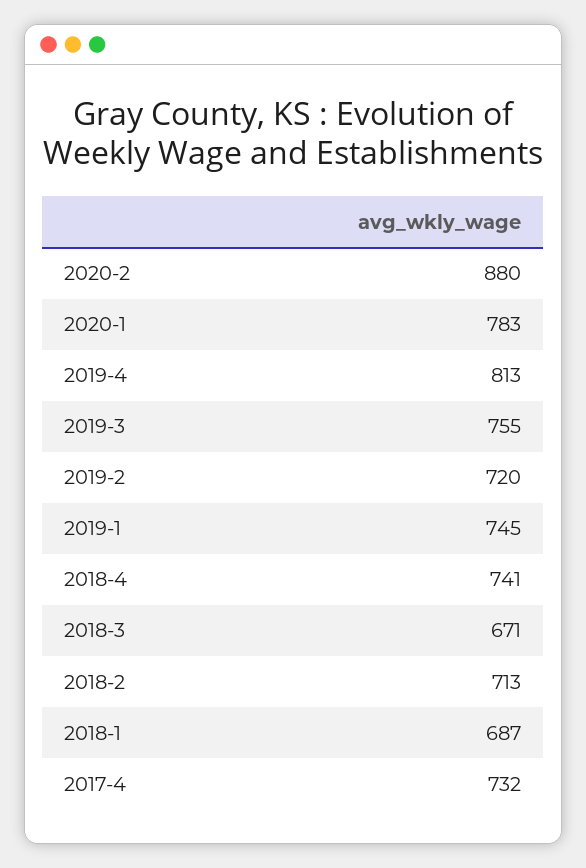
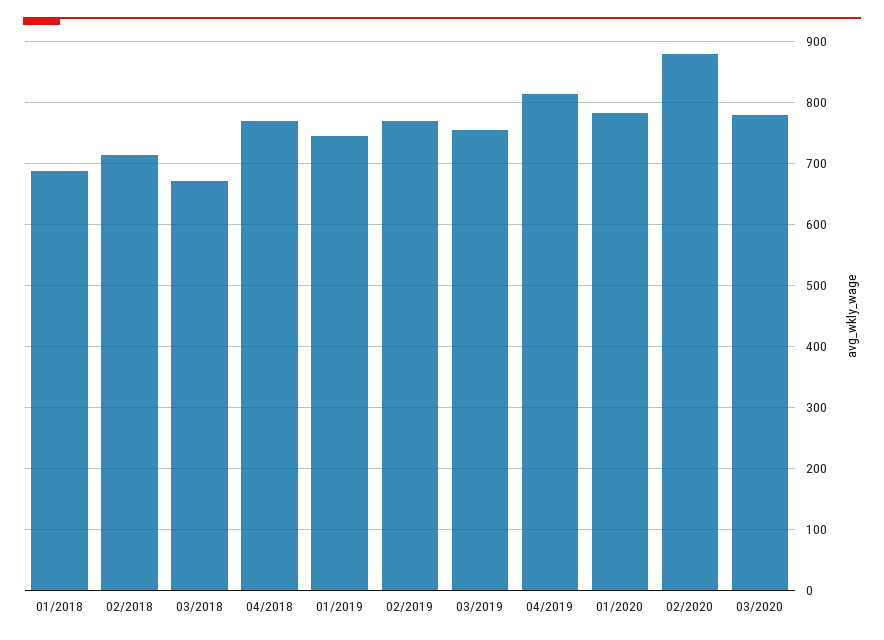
2019-2: 720 -> 770
2018-4: 741 -> 770
2017-4: 732 -> none
03/2020: none -> 780

